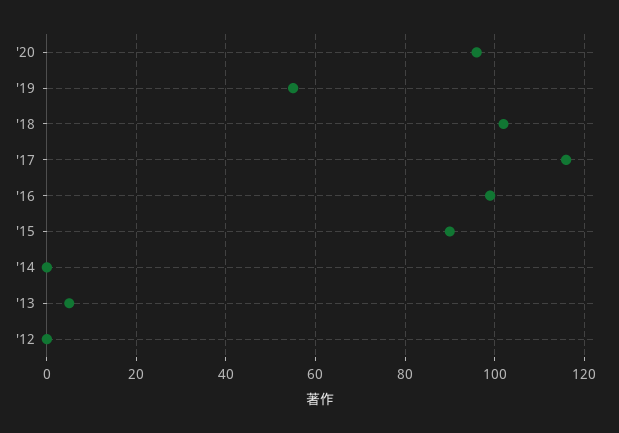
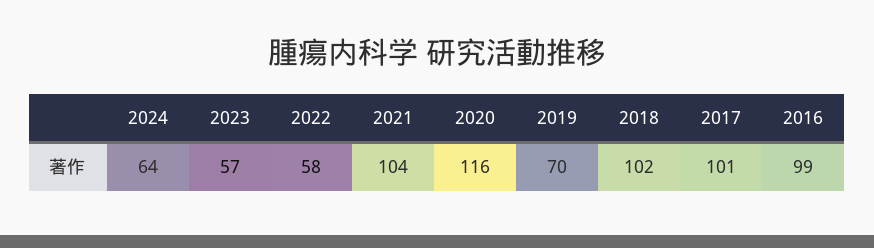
'20: 95 -> 116
'19: 55 -> 70
'17: 115 -> 101
'15: 90 -> none
'14: 0 -> none
'13: 5 -> none
'12: 0 -> none
2024: none -> 64
2023: none -> 57
2022: none -> 58
2021: none -> 104

